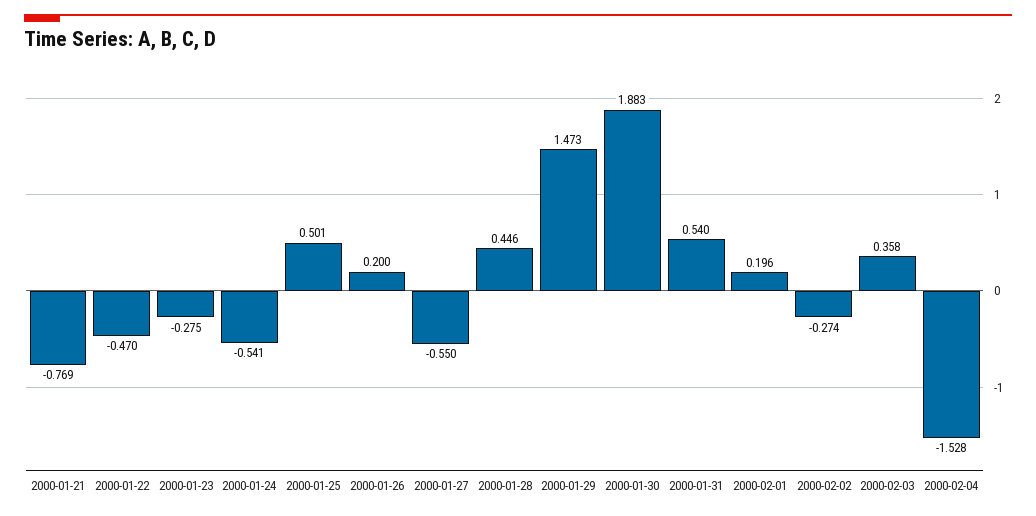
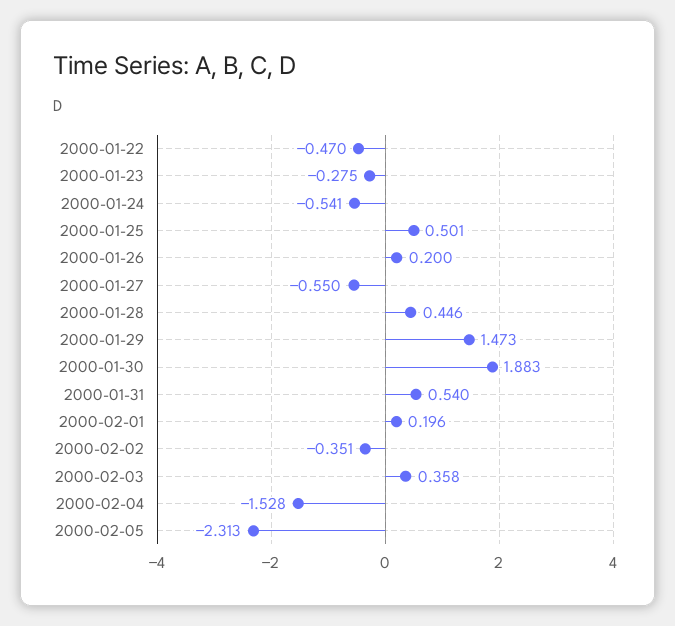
2000-01-21: -0.769 -> none
2000-02-02: -0.274 -> -0.351
2000-02-05: none -> -2.313

